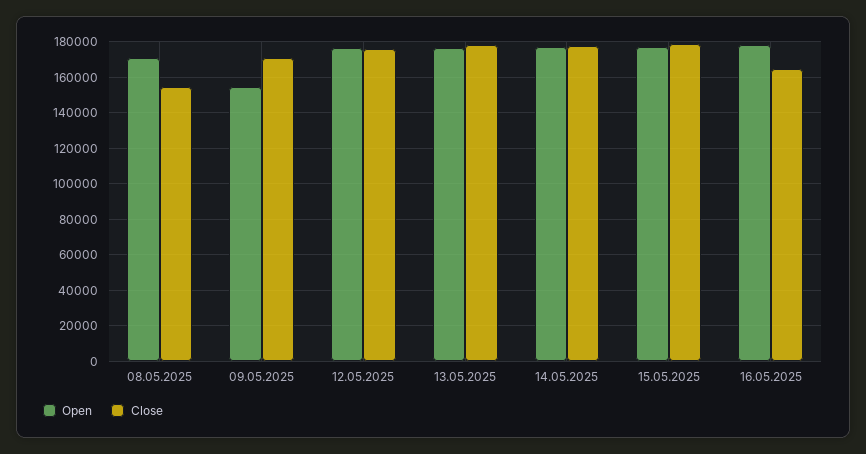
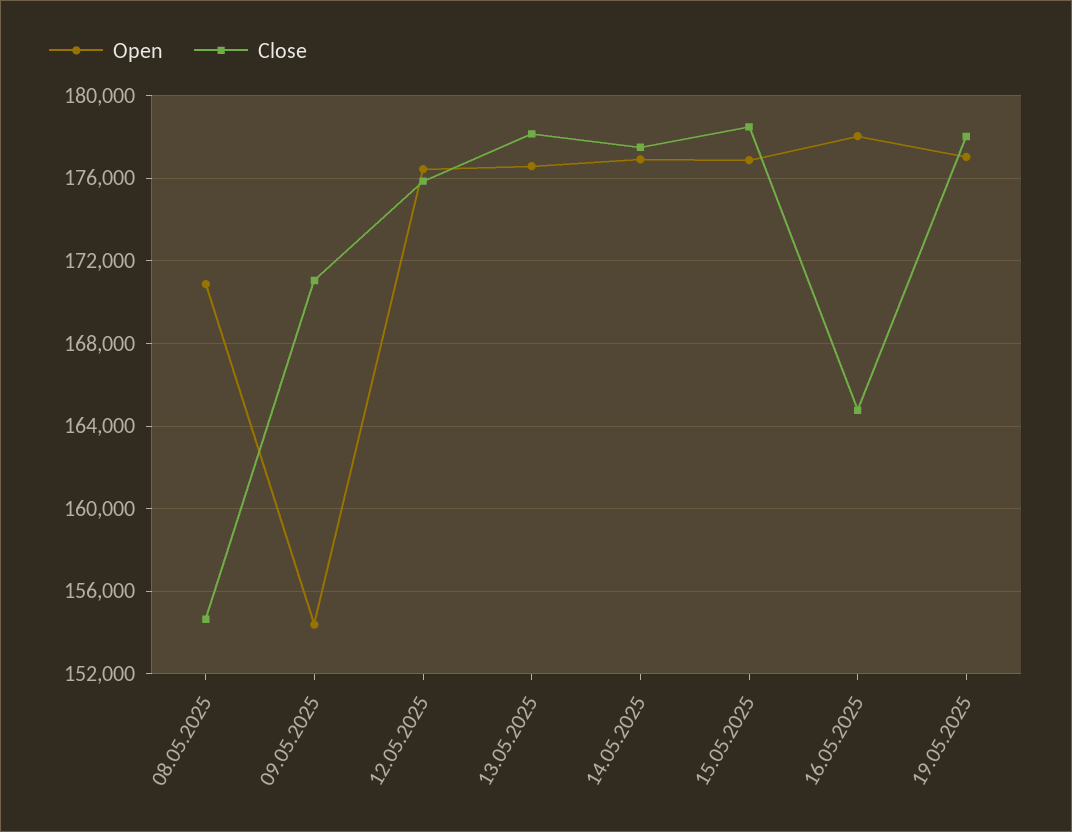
Open, 19.05.2025: none -> 177000
Close, 19.05.2025: none -> 178000

